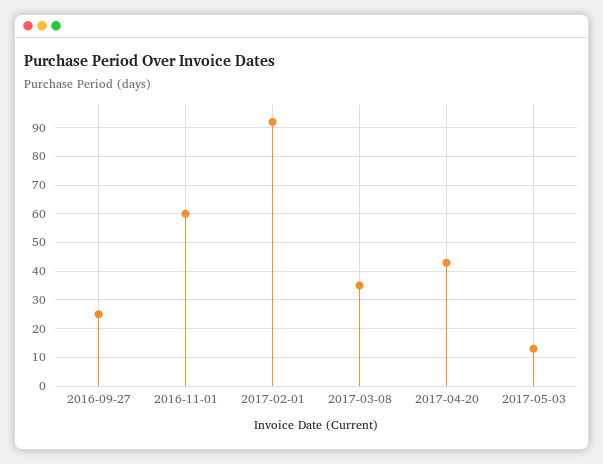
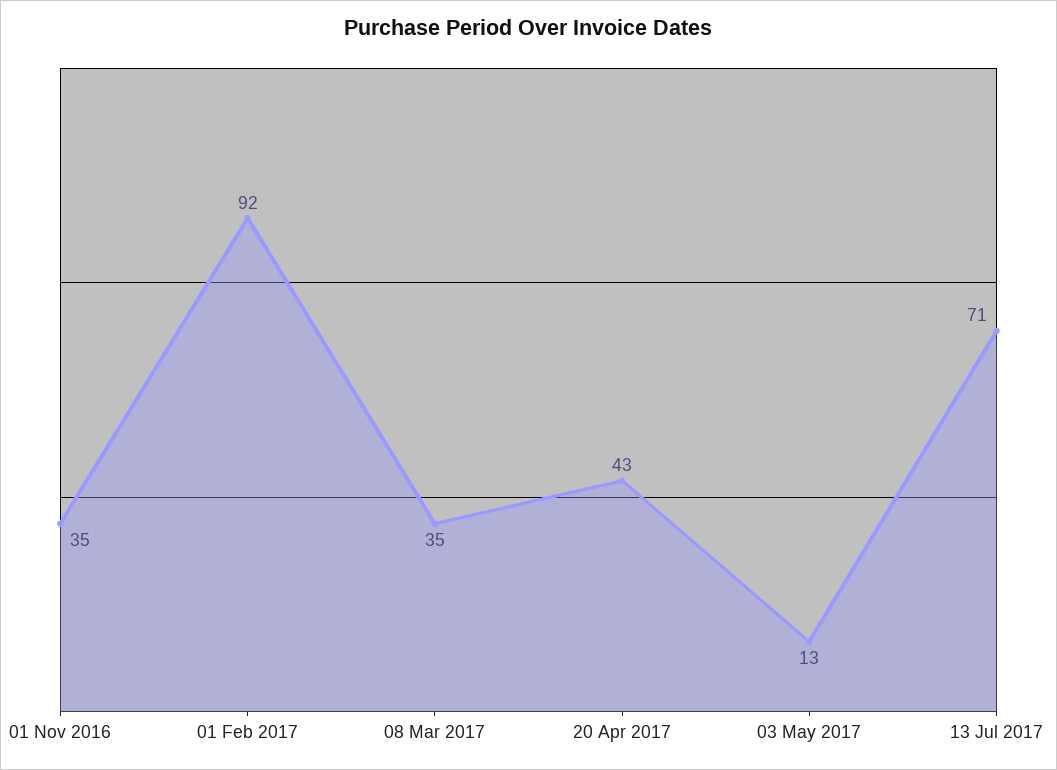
2016-09-27: 25 -> none
2016-11-01: 60 -> 35
13 Jul 2017: none -> 71

